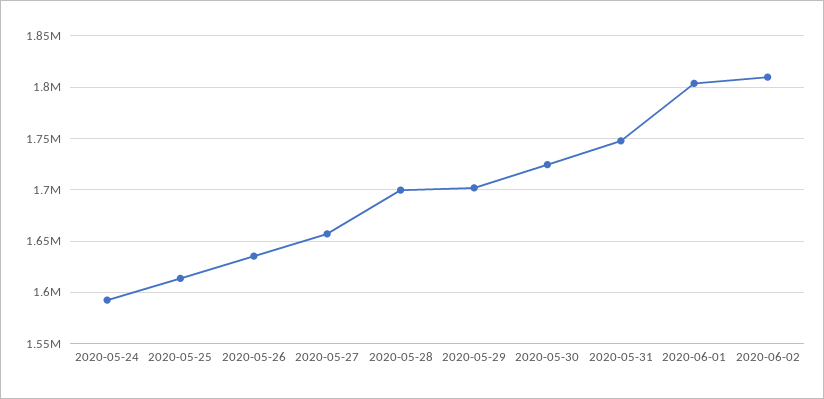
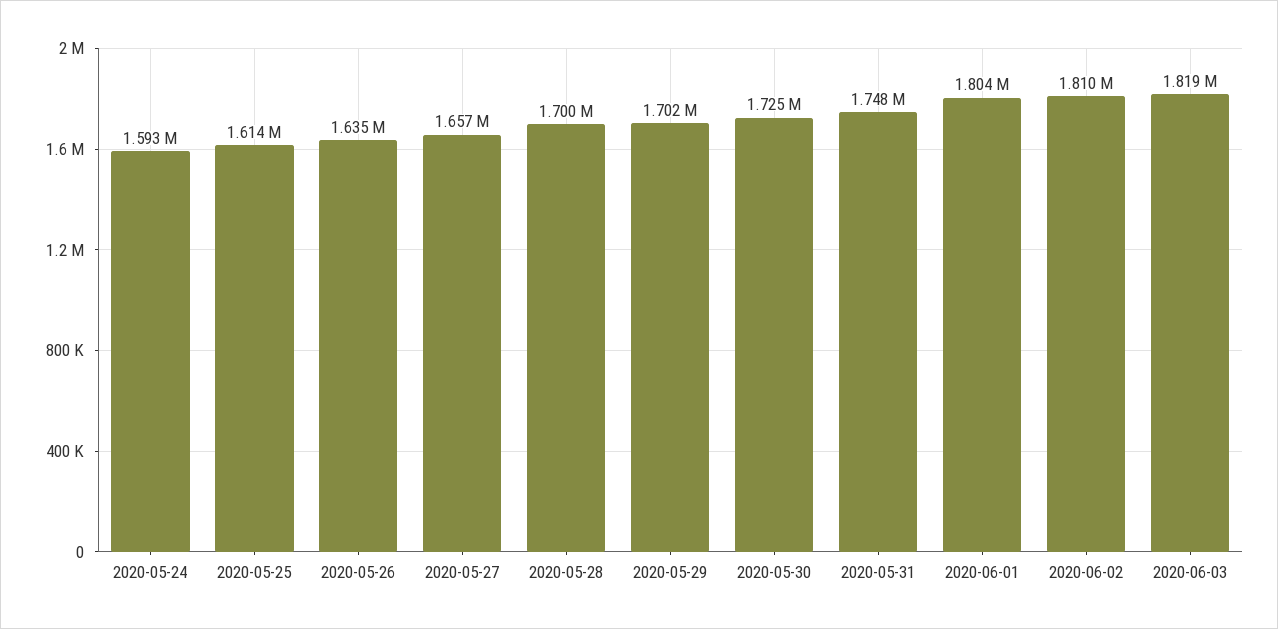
2020-06-03: none -> 1819000

